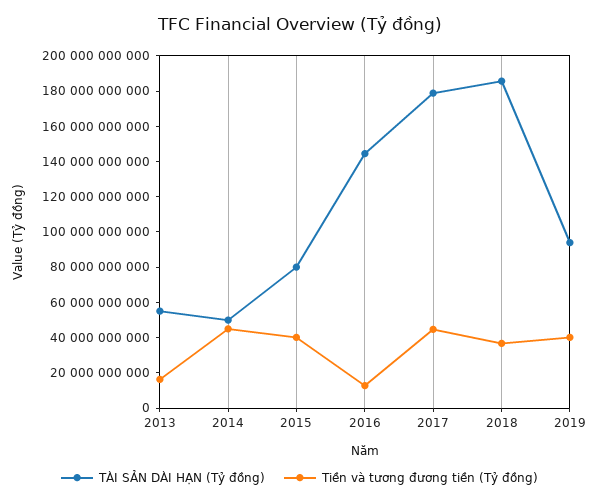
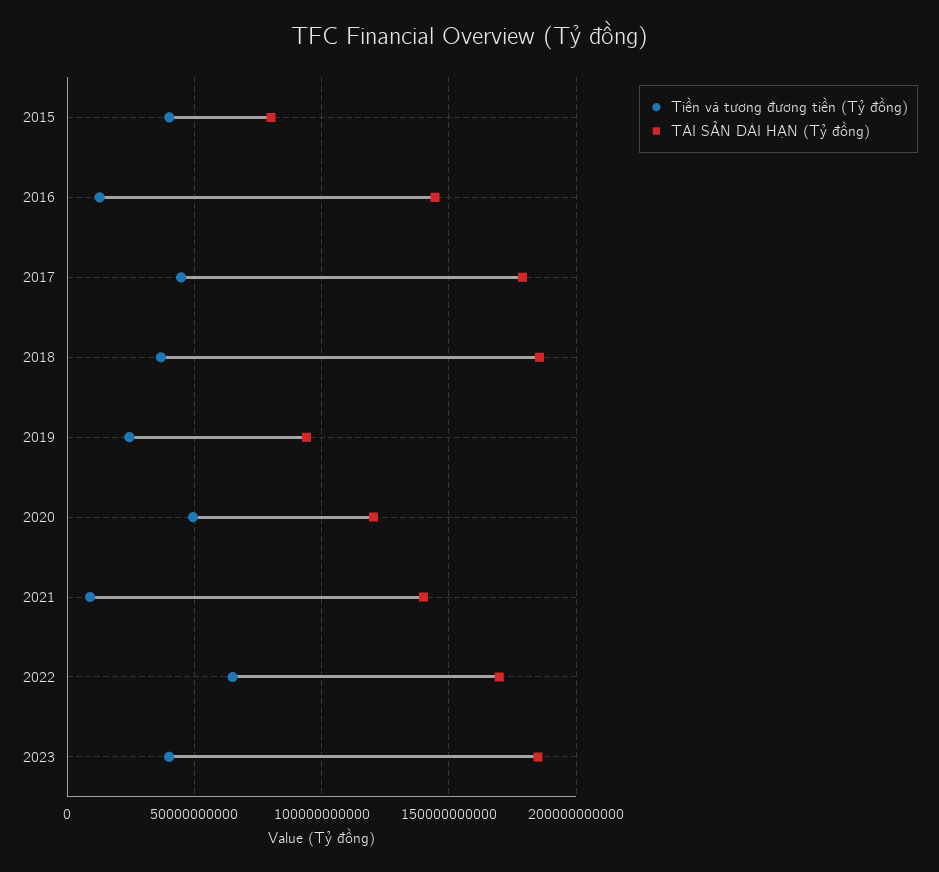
TÀI SẢN DÀI HẠN (Tỷ đồng), 2013: 55000000000 -> none
Tiền và tương đương tiền (Tỷ đồng), 2013: 15000000000 -> none
TÀI SẢN DÀI HẠN (Tỷ đồng), 2014: 50000000000 -> none
Tiền và tương đương tiền (Tỷ đồng), 2014: 45000000000 -> none
Tiền và tương đương tiền (Tỷ đồng), 2019: 40000000000 -> 25000000000
Tiền và tương đương tiền (Tỷ đồng), 2020: none -> 50000000000
TÀI SẢN DÀI HẠN (Tỷ đồng), 2020: none -> 120000000000
Tiền và tương đương tiền (Tỷ đồng), 2021: none -> 10000000000
TÀI SẢN DÀI HẠN (Tỷ đồng), 2021: none -> 140000000000
Tiền và tương đương tiền (Tỷ đồng), 2022: none -> 65000000000
TÀI SẢN DÀI HẠN (Tỷ đồng), 2022: none -> 170000000000
Tiền và tương đương tiền (Tỷ đồng), 2023: none -> 40000000000
TÀI SẢN DÀI HẠN (Tỷ đồng), 2023: none -> 185000000000

